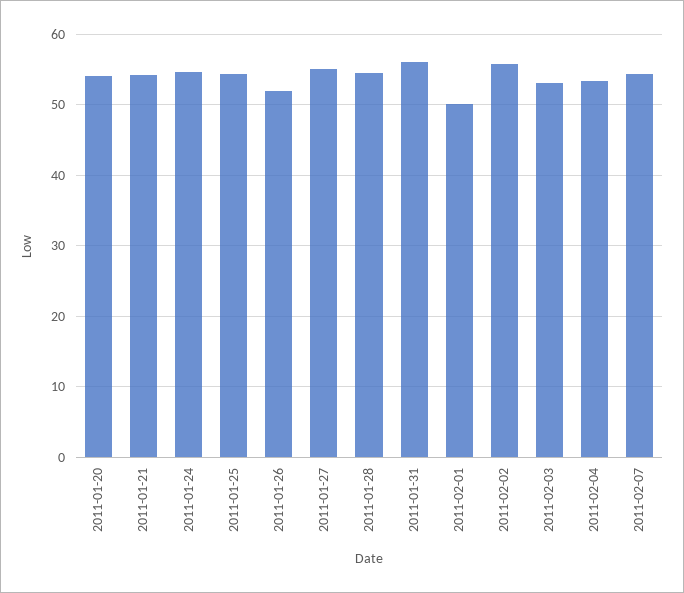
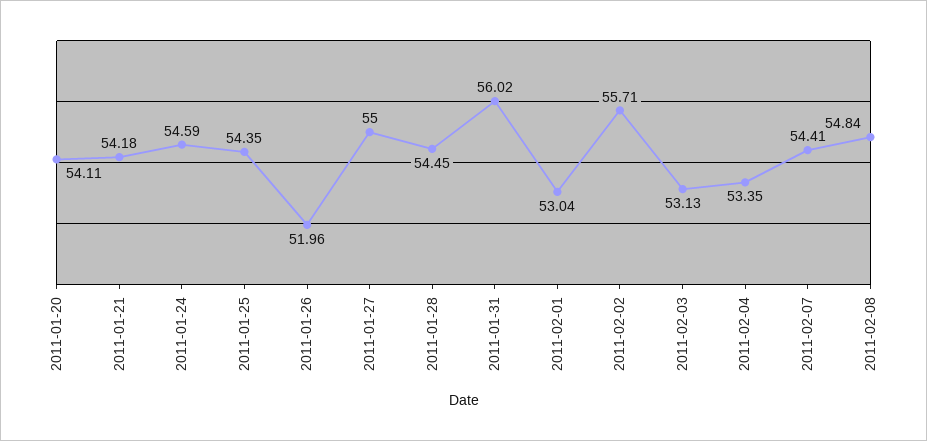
2011-02-01: 50 -> 53.04
2011-02-08: none -> 54.84

